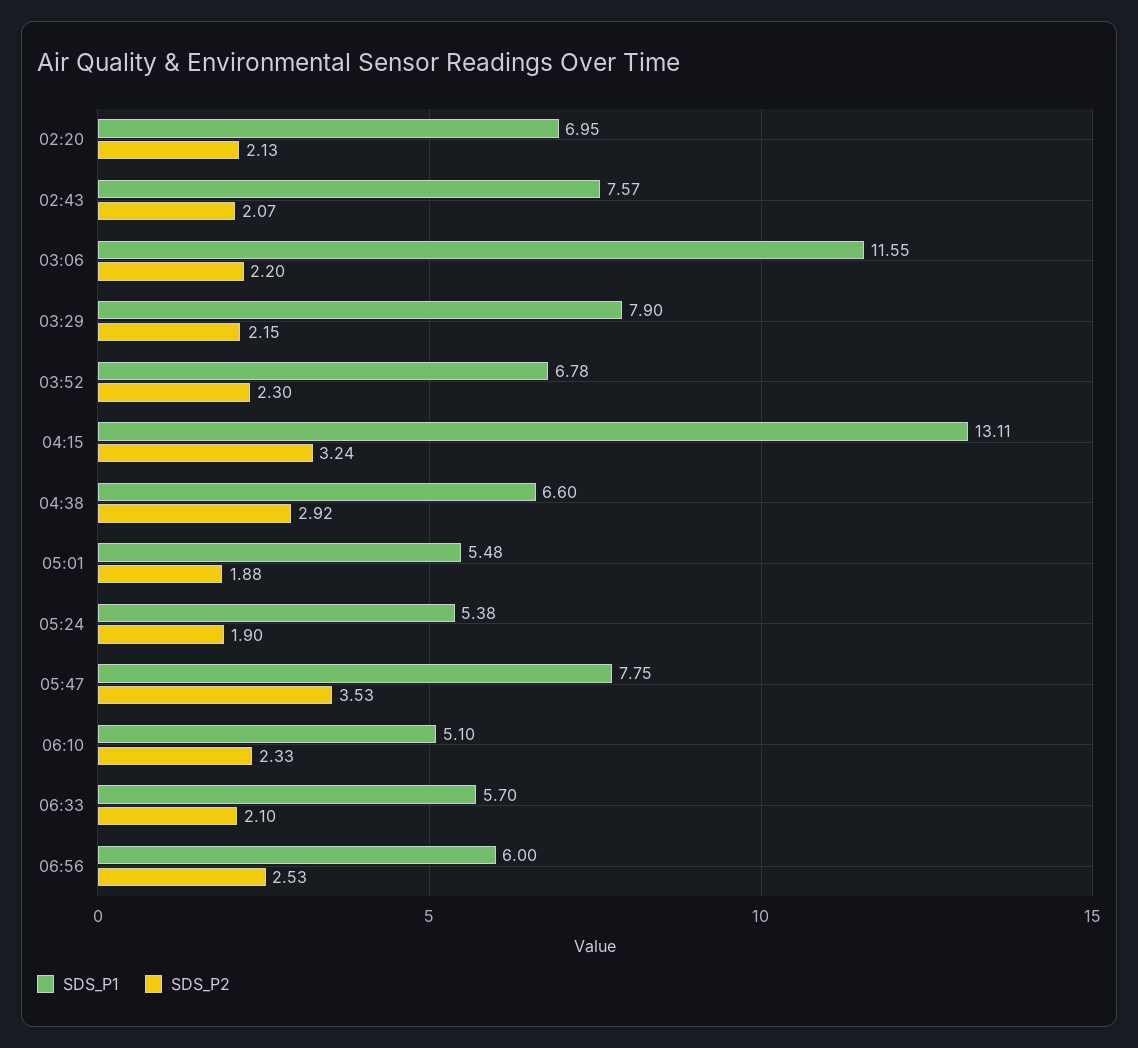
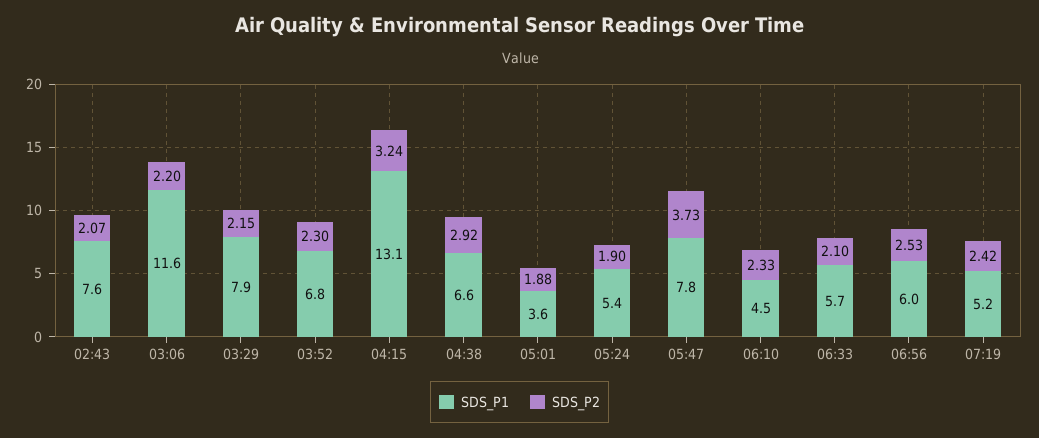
SDS_P1, 02:20: 6.95 -> none
SDS_P2, 02:20: 2.13 -> none
SDS_P1, 05:01: 5.48 -> 3.6
SDS_P2, 05:47: 3.53 -> 3.73
SDS_P1, 06:10: 5.1 -> 4.5
SDS_P1, 07:19: none -> 5.2
SDS_P2, 07:19: none -> 2.42

